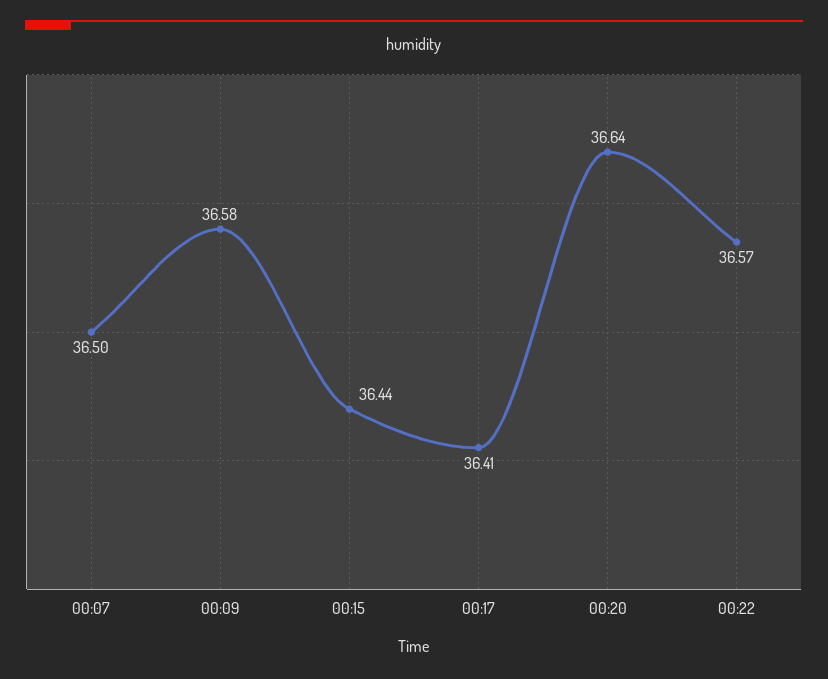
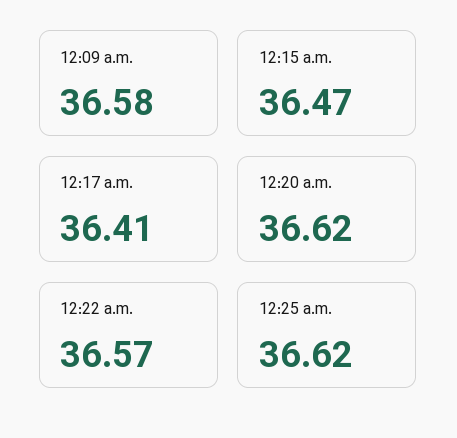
00:07: 36.5 -> none
00:15: 36.44 -> 36.47
00:20: 36.64 -> 36.62
12:25 a.m.: none -> 36.62

